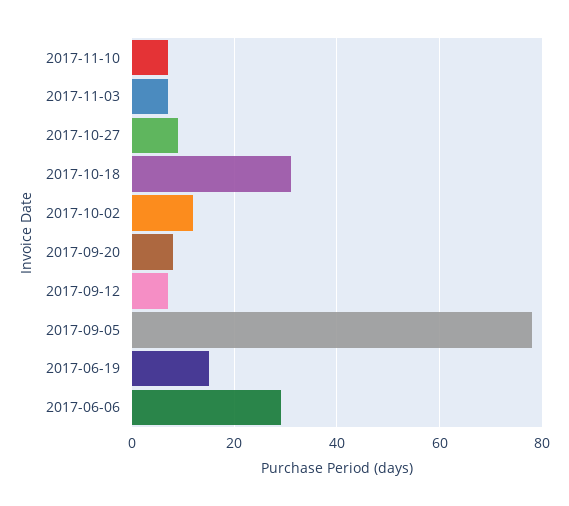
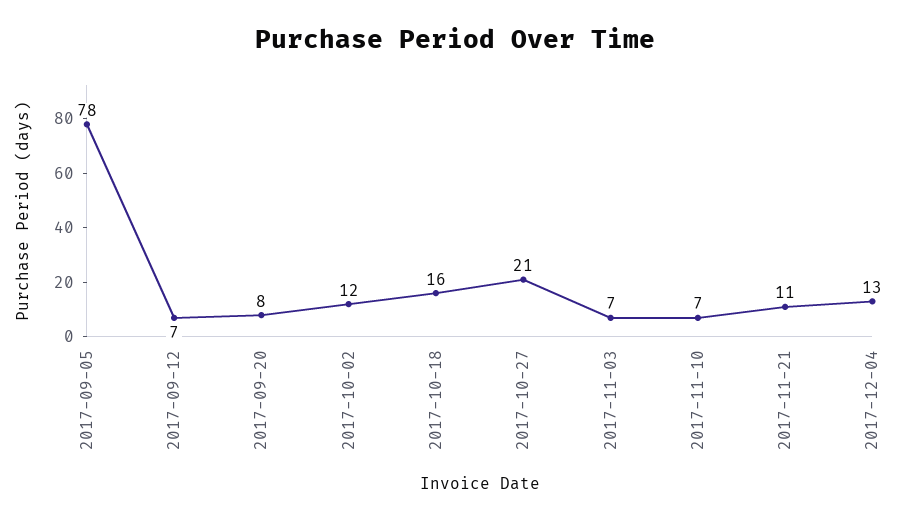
2017-10-27: 10 -> 21
2017-10-18: 30 -> 16
2017-06-19: 15 -> none
2017-06-06: 30 -> none
2017-11-21: none -> 11
2017-12-04: none -> 13

